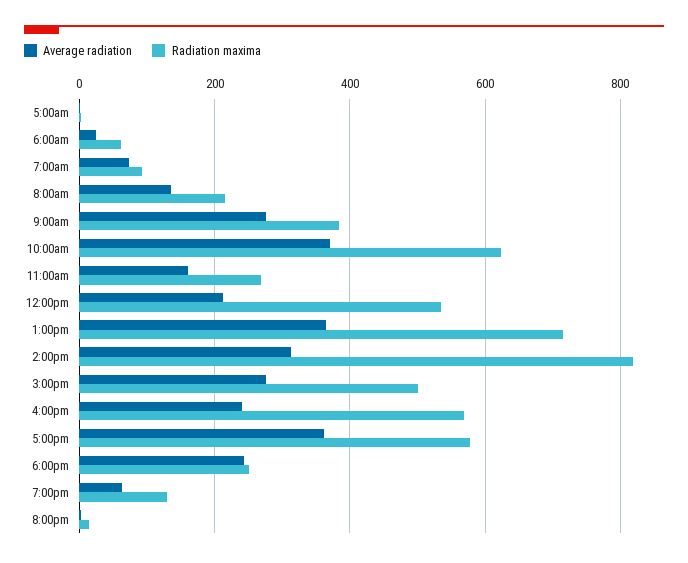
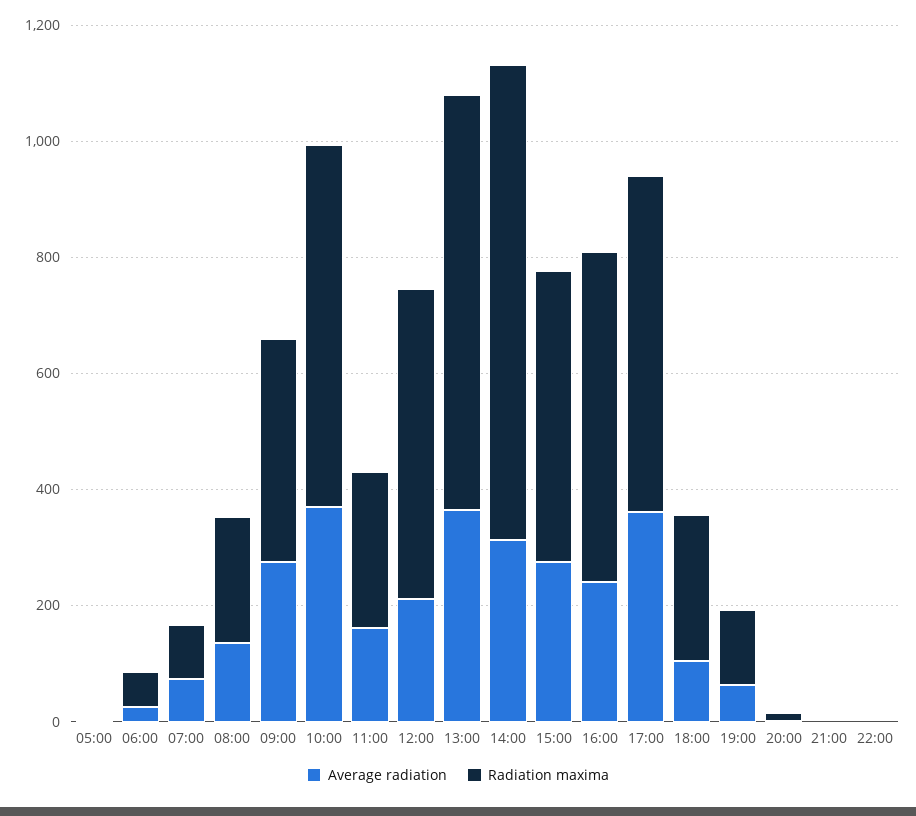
Average radiation, 6:00pm: 240 -> 100
Average radiation, 21:00: none -> 0
Radiation maxima, 21:00: none -> 0
Average radiation, 22:00: none -> 0
Radiation maxima, 22:00: none -> 0

